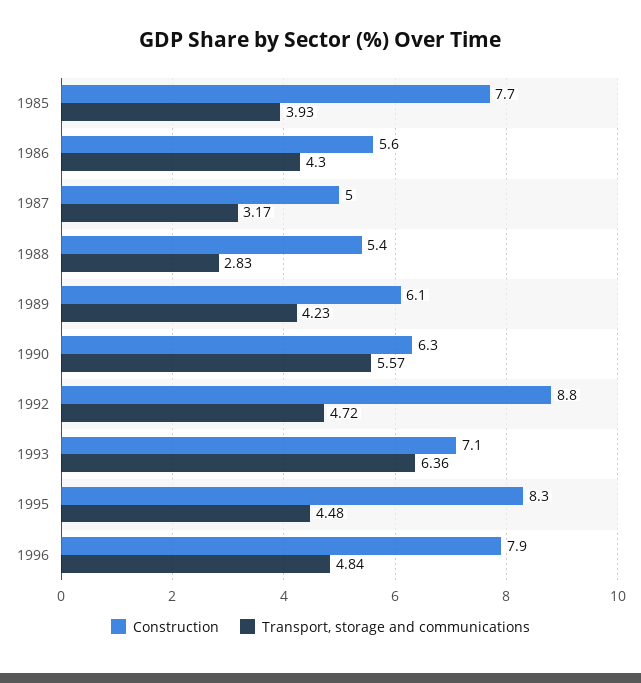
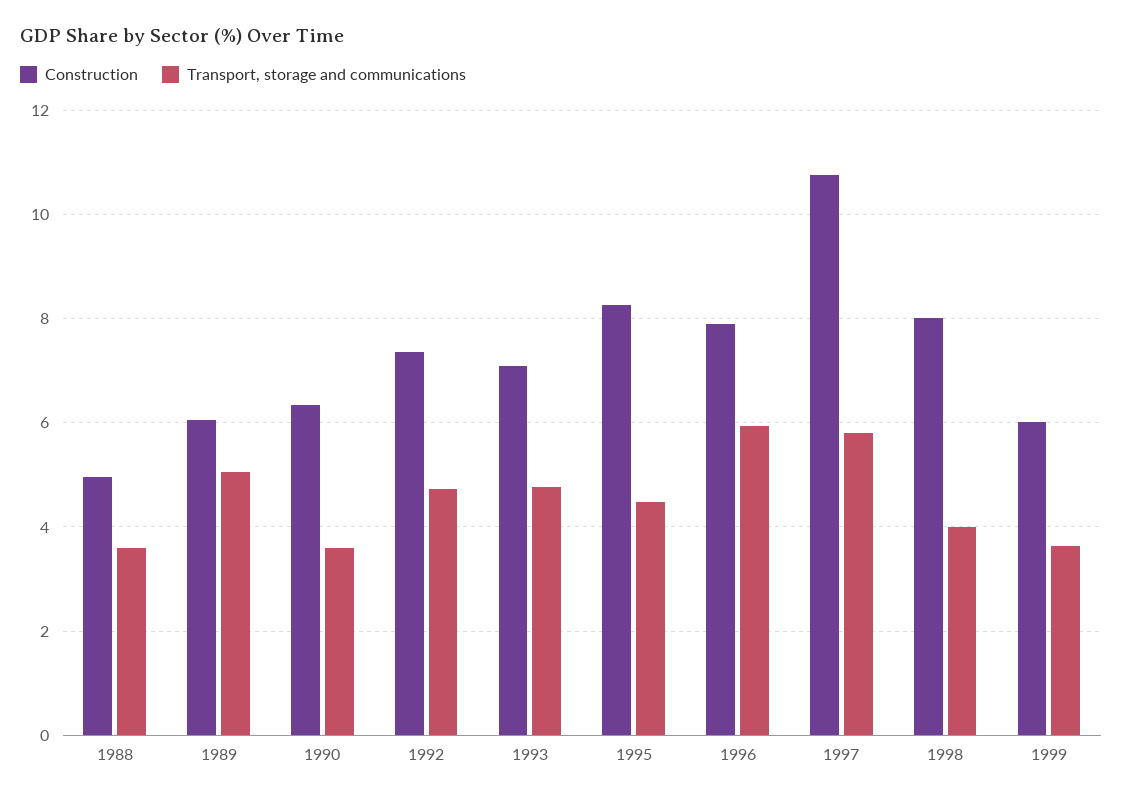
Construction, 1985: 7.7 -> none
Transport, storage and communications, 1985: 3.93 -> none
Construction, 1986: 5.6 -> none
Transport, storage and communications, 1986: 4.3 -> none
Construction, 1987: 5 -> none
Transport, storage and communications, 1987: 3.17 -> none
Construction, 1988: 5.4 -> 5
Transport, storage and communications, 1988: 2.83 -> 3.6
Transport, storage and communications, 1989: 4.23 -> 5
Transport, storage and communications, 1990: 5.57 -> 3.6
Construction, 1992: 8.8 -> 7.4
Transport, storage and communications, 1993: 6.36 -> 4.8
Transport, storage and communications, 1996: 4.84 -> 6
Construction, 1997: none -> 10.8
Transport, storage and communications, 1997: none -> 5.8
Construction, 1998: none -> 8
Transport, storage and communications, 1998: none -> 4
Construction, 1999: none -> 6
Transport, storage and communications, 1999: none -> 3.6

